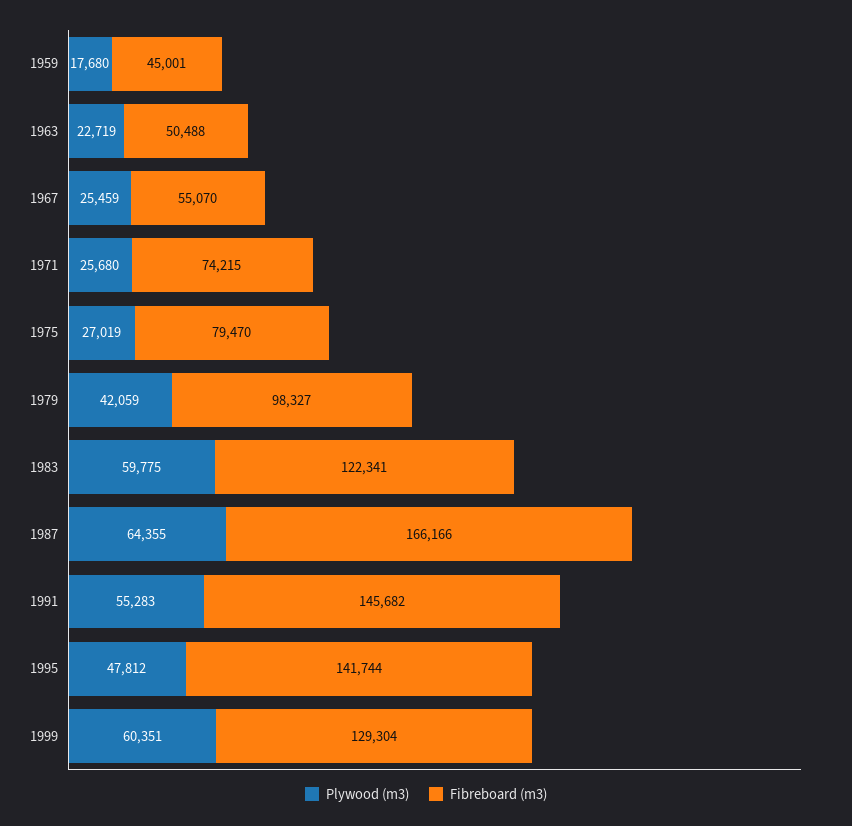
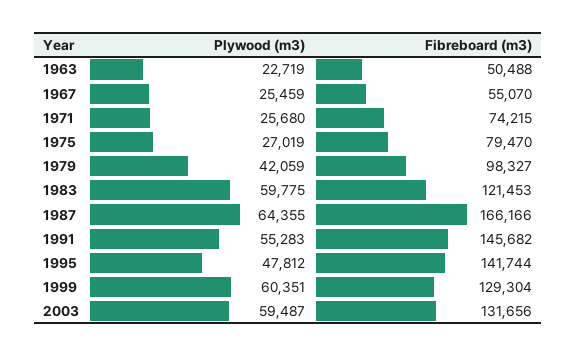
Plywood (m3), 1959: 17680 -> none
Fibreboard (m3), 1959: 45001 -> none
Fibreboard (m3), 1983: 122341 -> 121453
Plywood (m3), 2003: none -> 59487
Fibreboard (m3), 2003: none -> 131656

